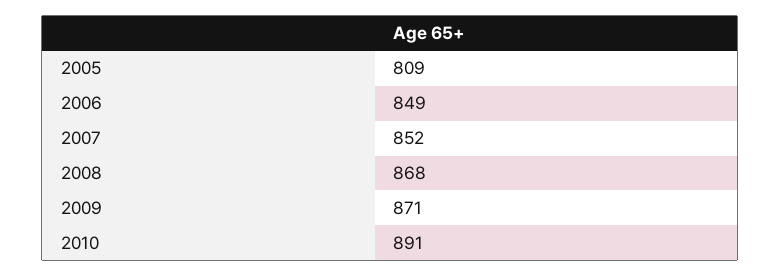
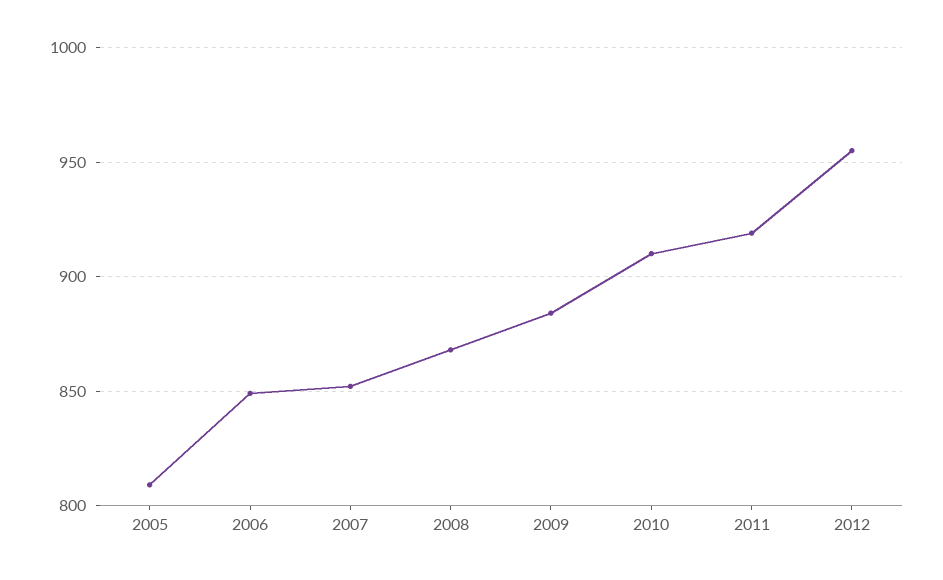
2009: 871 -> 885
2010: 891 -> 910
2011: none -> 920
2012: none -> 955

